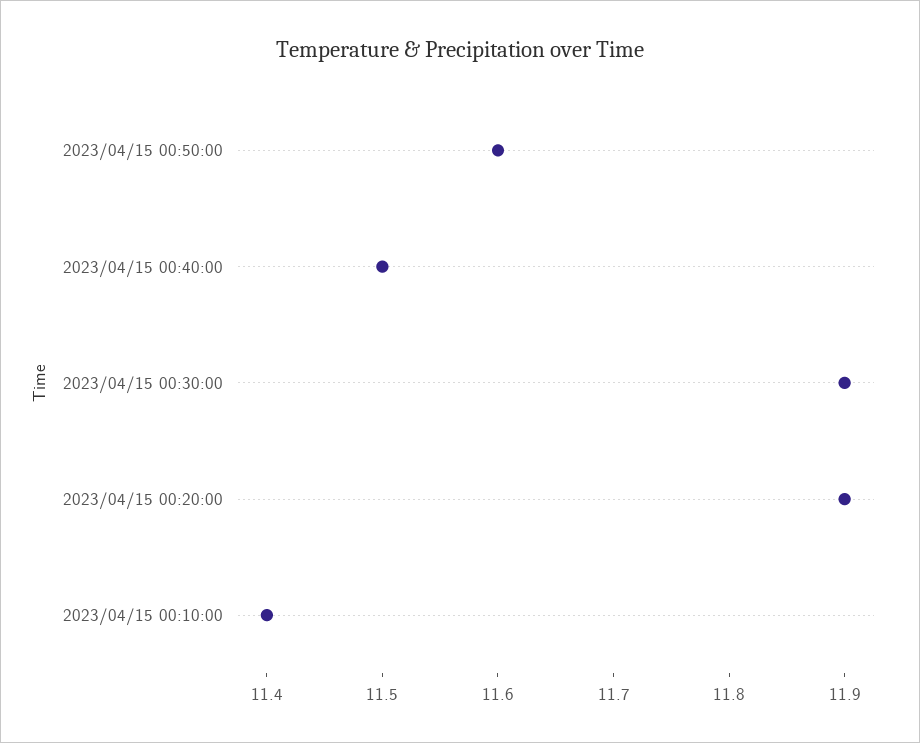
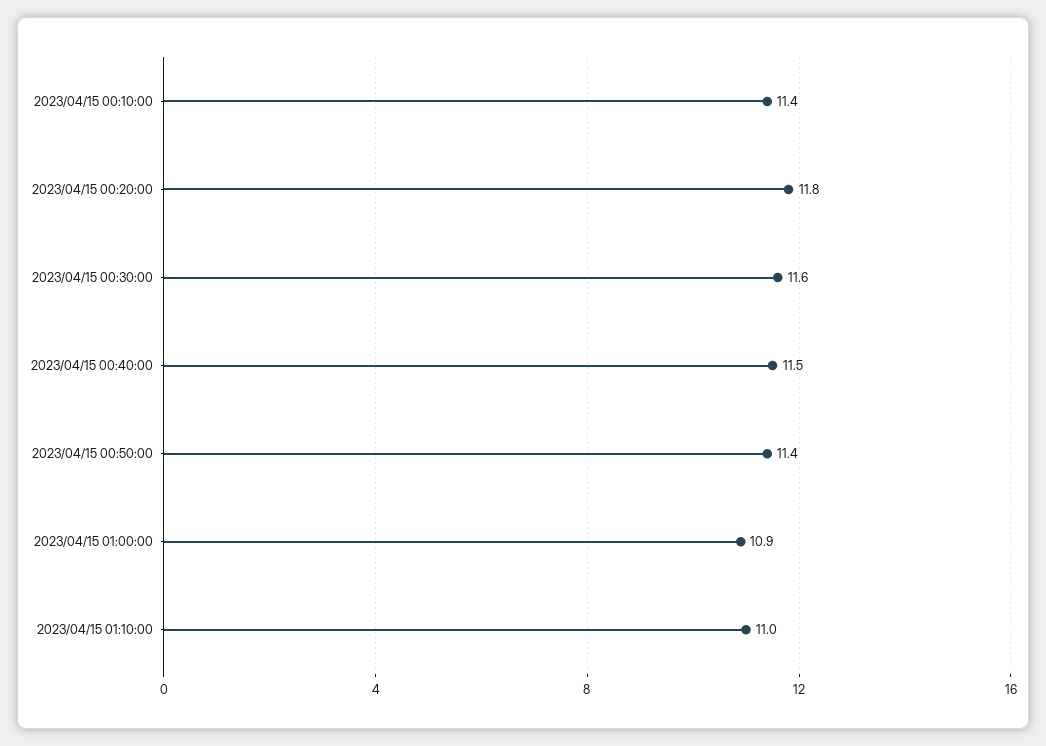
2023/04/15 00:50:00: 11.6 -> 11.4
2023/04/15 00:30:00: 11.9 -> 11.6
2023/04/15 00:20:00: 11.9 -> 11.8
2023/04/15 01:00:00: none -> 10.9
2023/04/15 01:10:00: none -> 11

